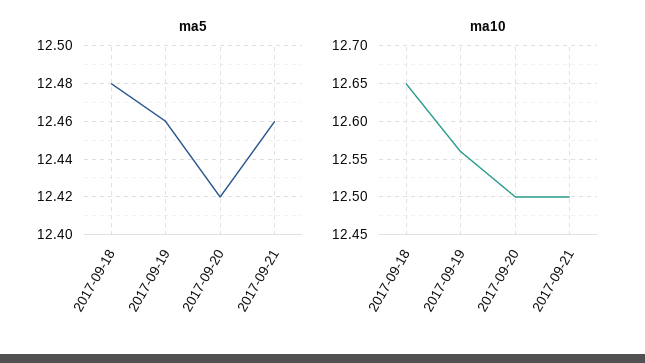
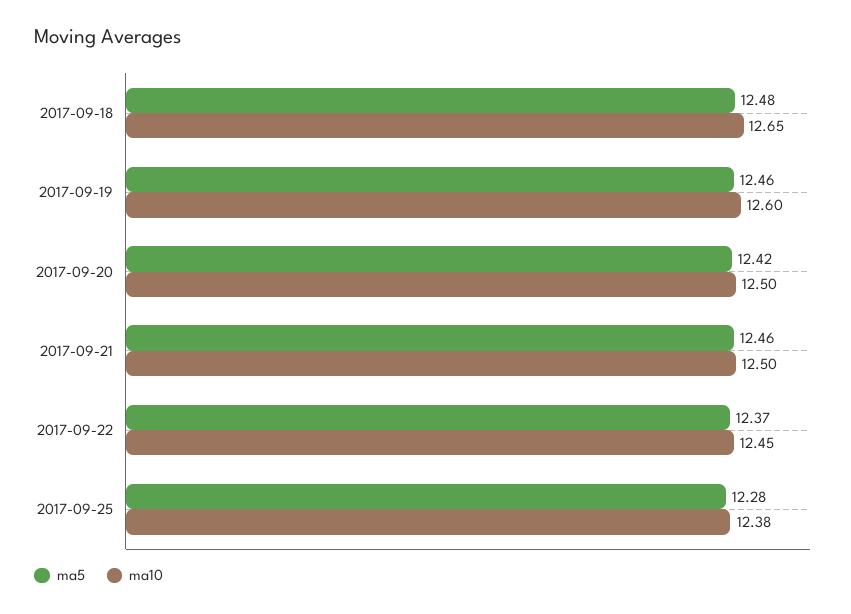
ma10, 2017-09-19: 12.56 -> 12.6
ma5, 2017-09-22: none -> 12.37
ma10, 2017-09-22: none -> 12.45
ma5, 2017-09-25: none -> 12.28
ma10, 2017-09-25: none -> 12.38

